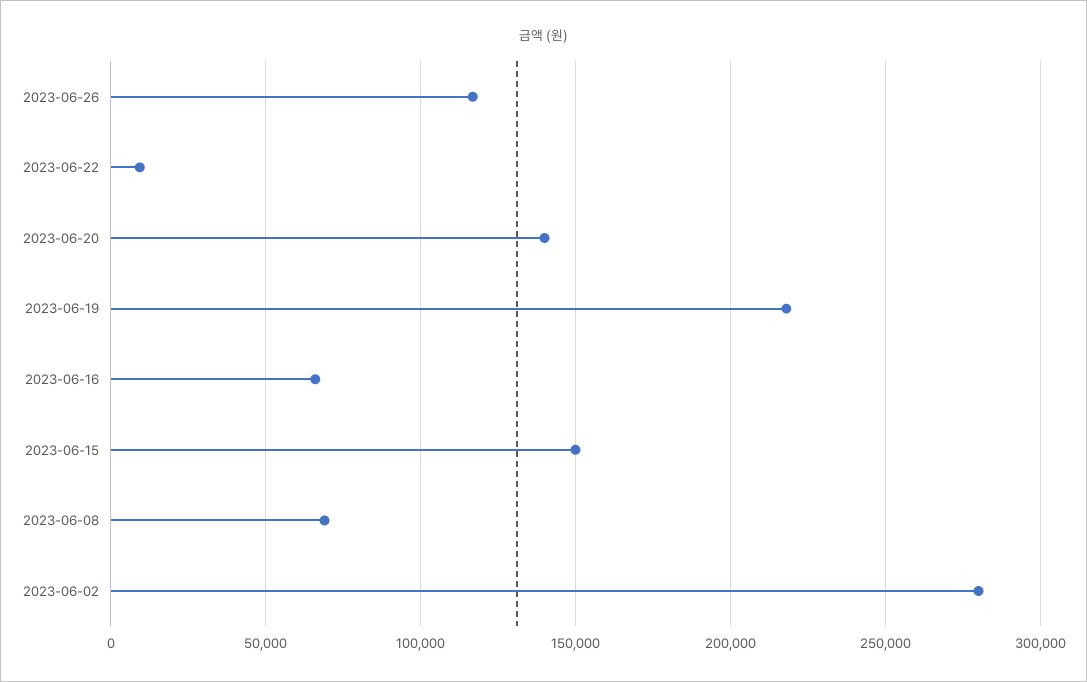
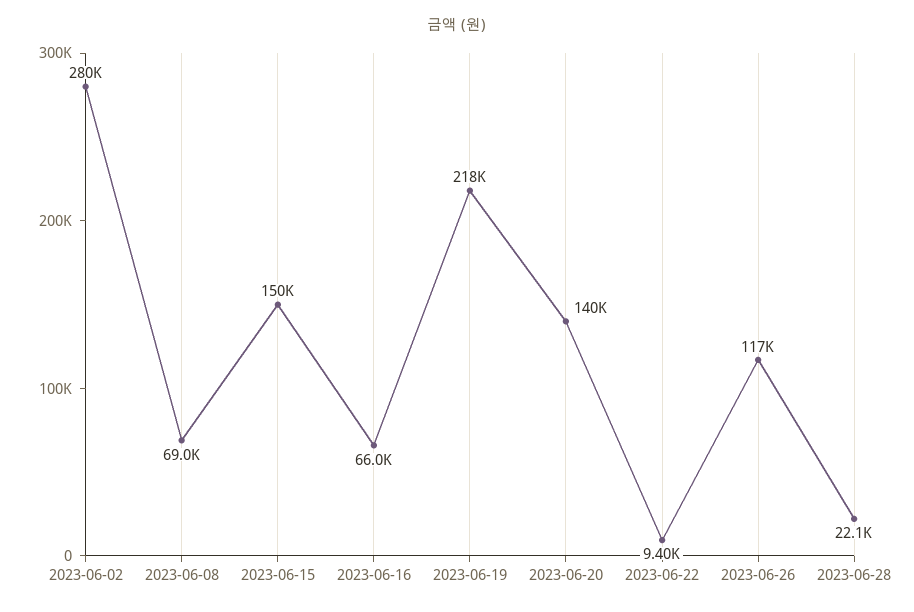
2023-06-28: none -> 22100

